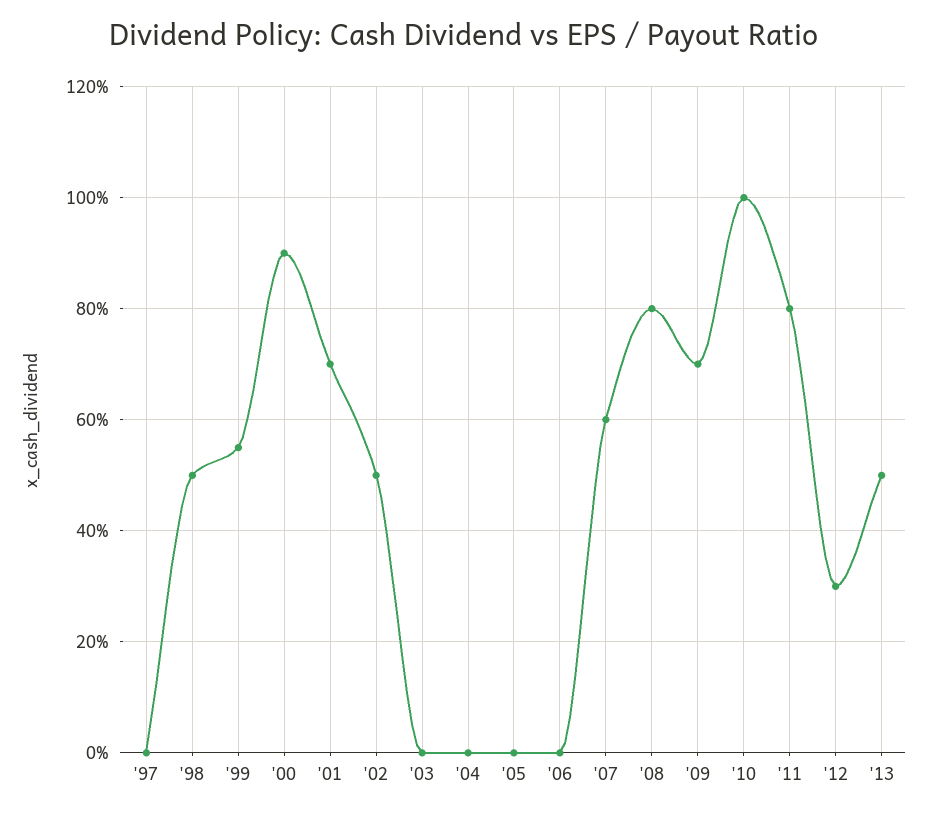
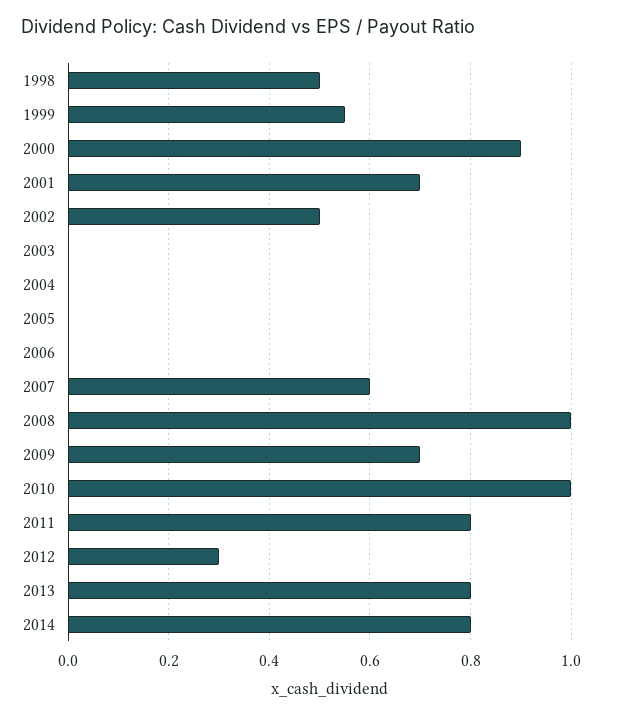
'97: 0 -> none
'08: 0.8 -> 1
'13: 0.5 -> 0.8
2014: none -> 0.8

